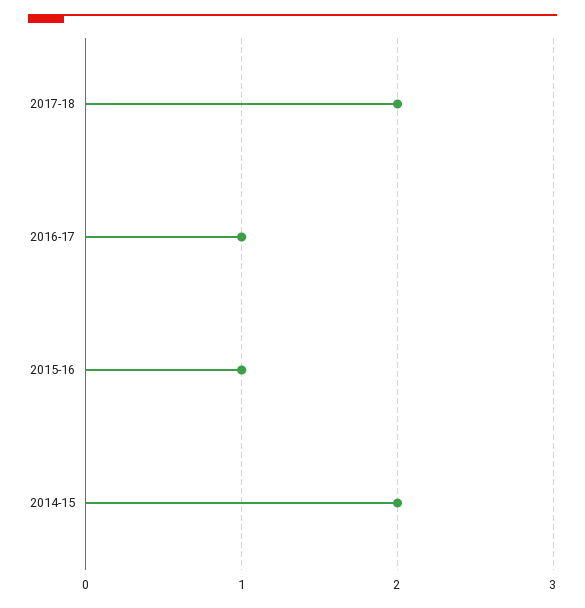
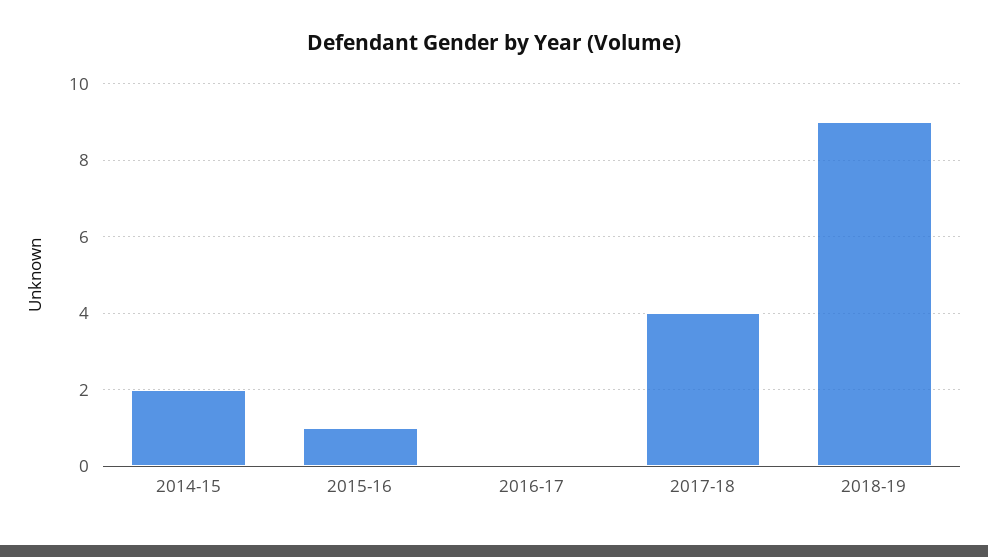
2017-18: 2 -> 4
2016-17: 1 -> 0
2018-19: none -> 9

